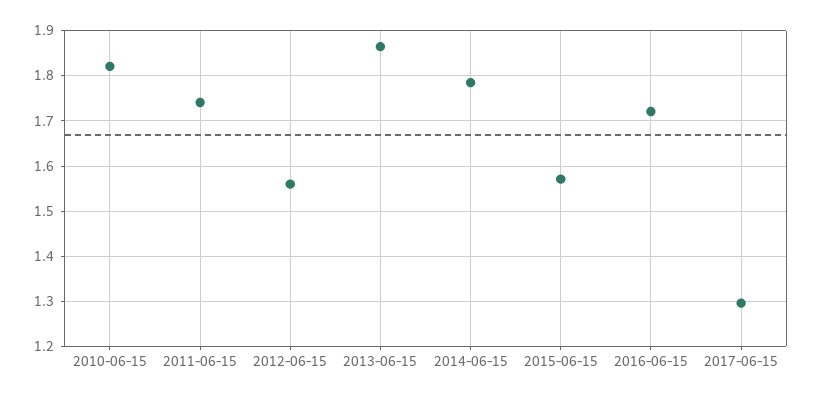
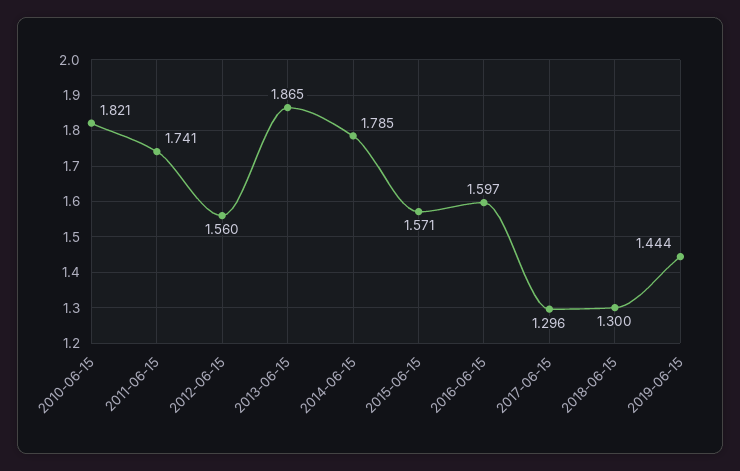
2016-06-15: 1.72 -> 1.597
2018-06-15: none -> 1.3
2019-06-15: none -> 1.444

